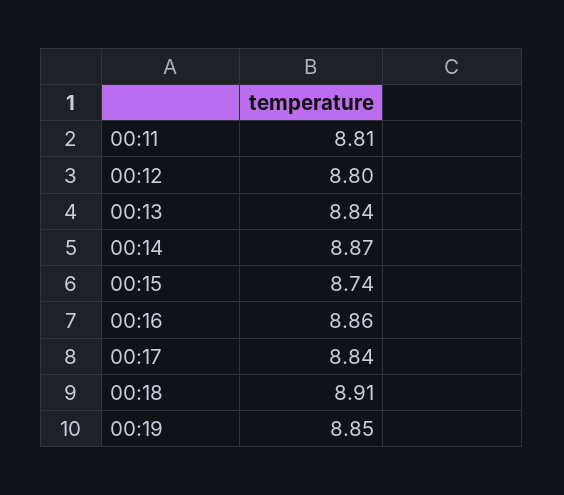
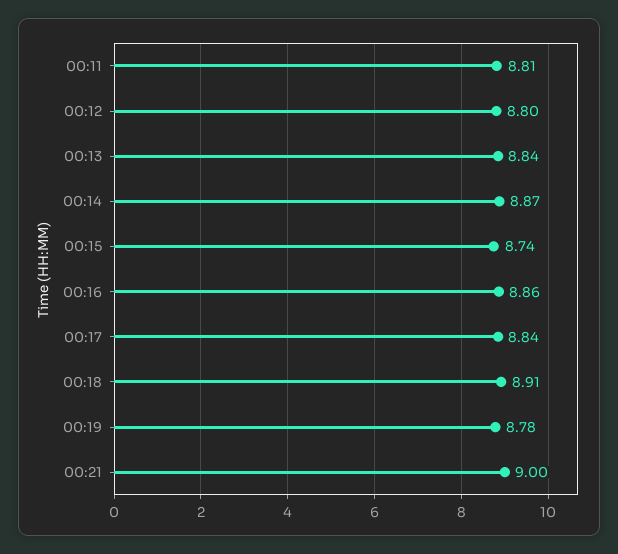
00:19: 8.85 -> 8.78
00:21: none -> 9

